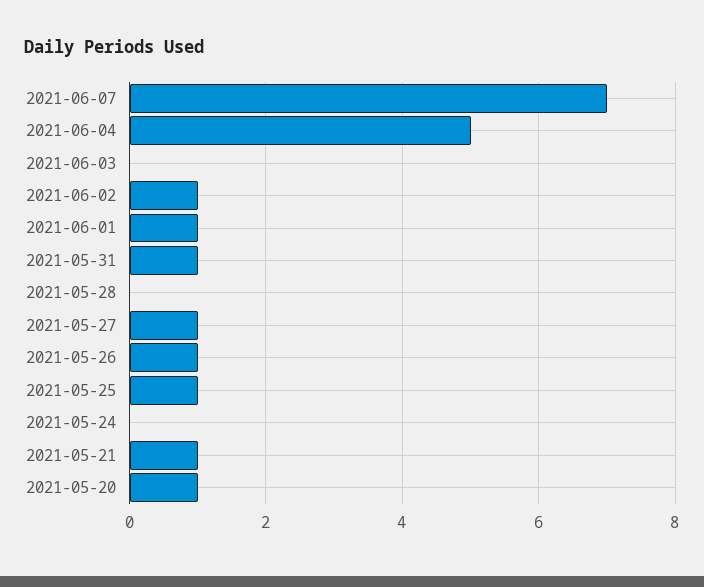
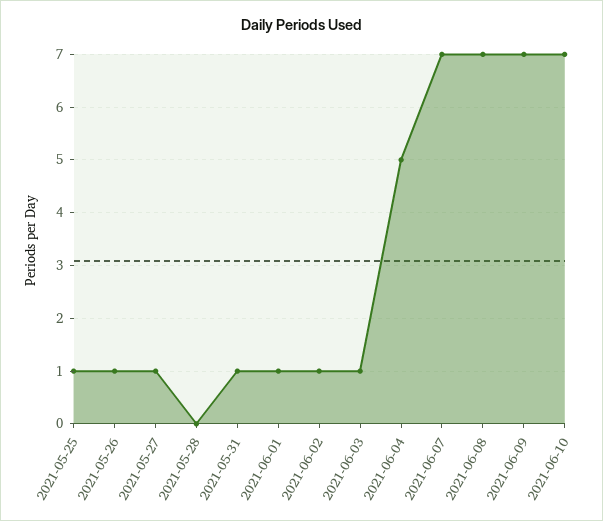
2021-06-03: 0 -> 1
2021-05-24: 0 -> none
2021-05-21: 1 -> none
2021-05-20: 1 -> none
2021-06-08: none -> 7
2021-06-09: none -> 7
2021-06-10: none -> 7

